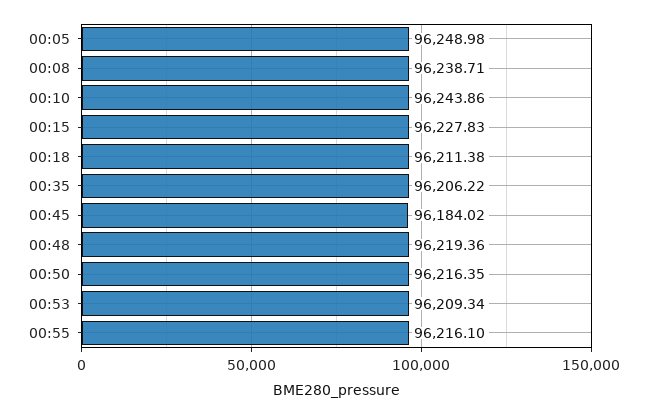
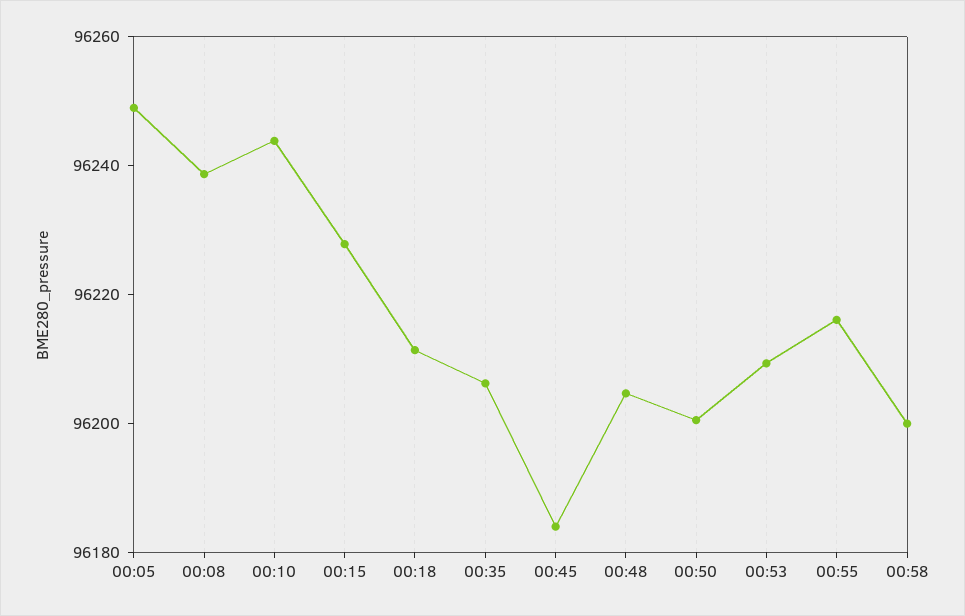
00:48: 96219.36 -> 96205
00:50: 96216.35 -> 96200
00:58: none -> 96200

